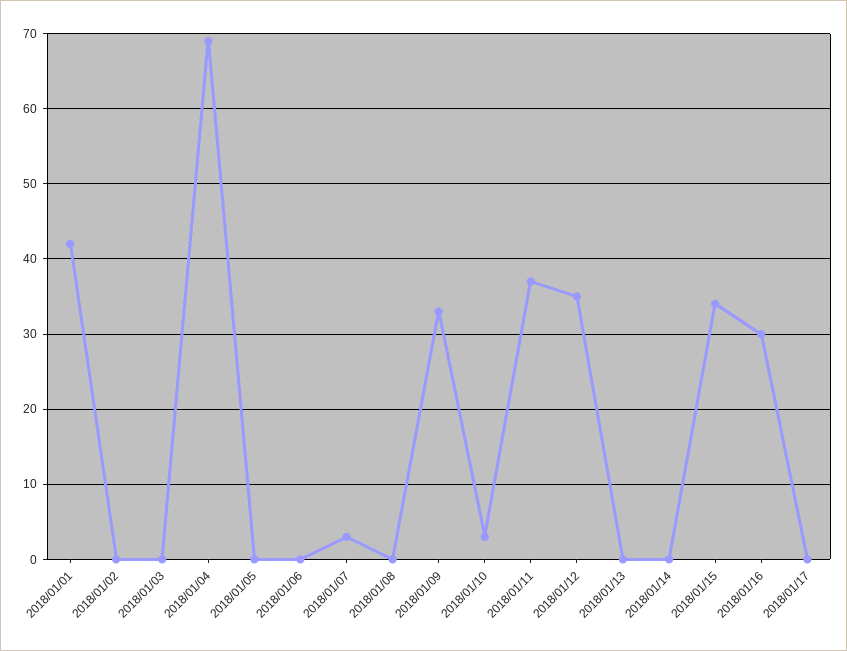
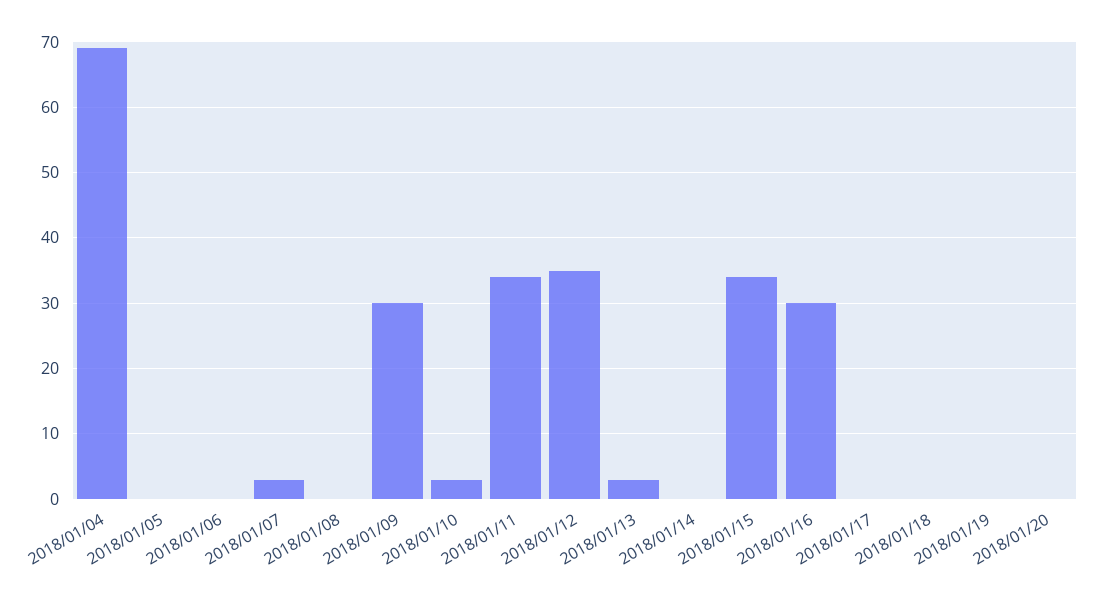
2018/01/01: 42 -> none
2018/01/02: 0 -> none
2018/01/03: 0 -> none
2018/01/09: 33 -> 30
2018/01/11: 37 -> 34
2018/01/13: 0 -> 3
2018/01/18: none -> 0
2018/01/19: none -> 0
2018/01/20: none -> 0

